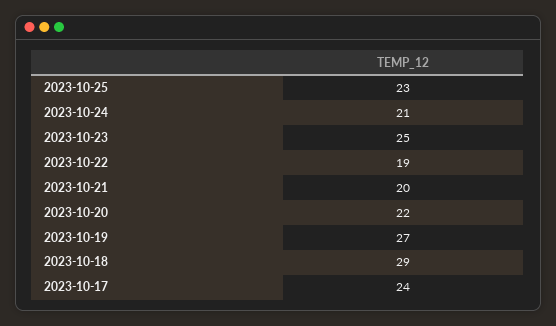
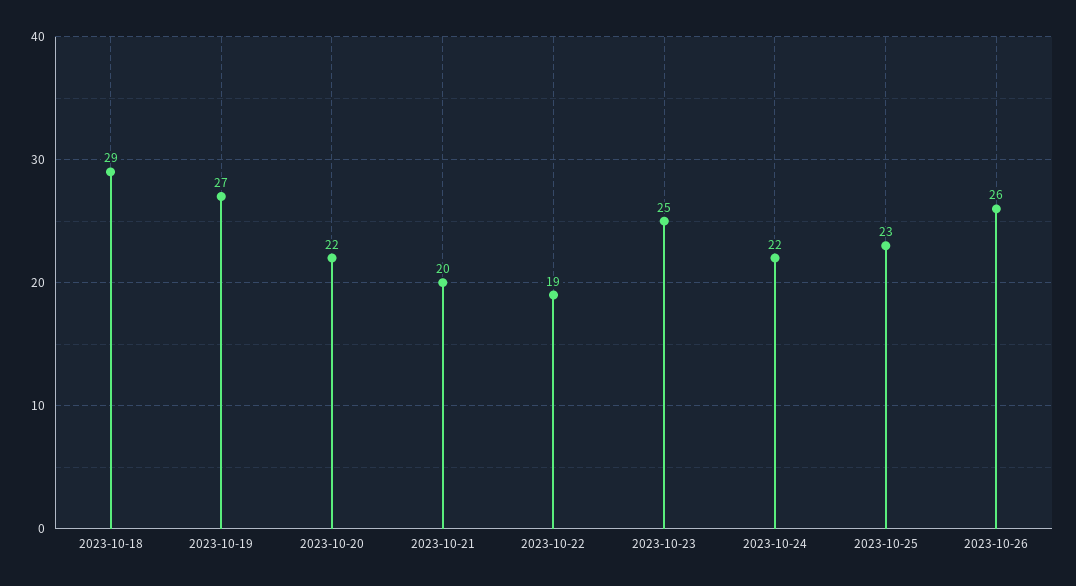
2023-10-24: 21 -> 22
2023-10-17: 24 -> none
2023-10-26: none -> 26

